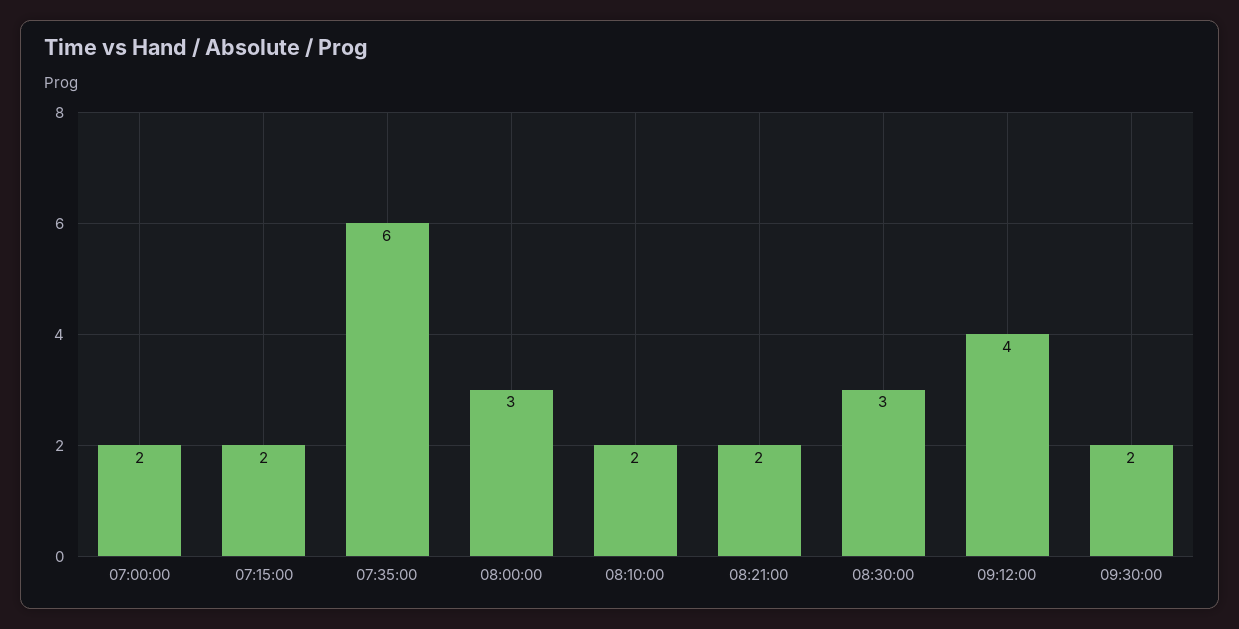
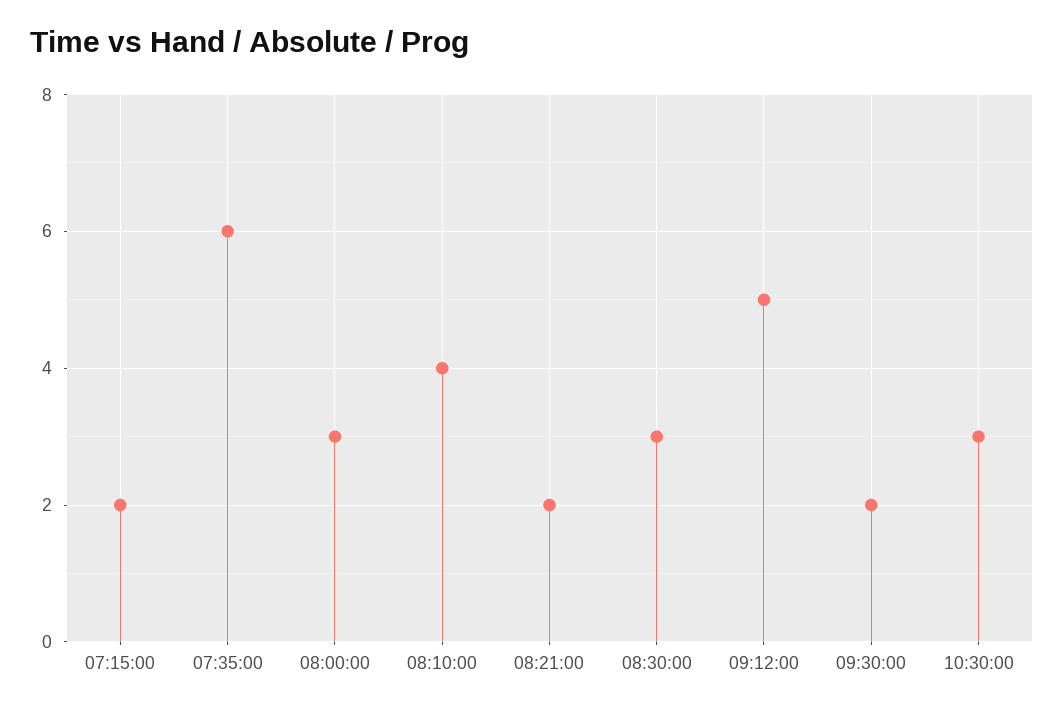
07:00:00: 2 -> none
08:10:00: 2 -> 4
09:12:00: 4 -> 5
10:30:00: none -> 3

